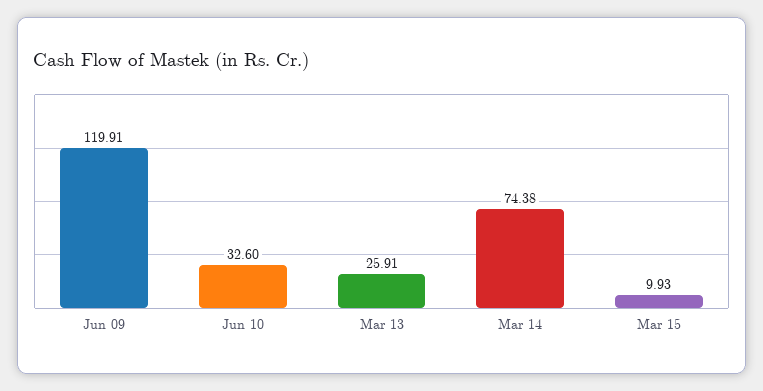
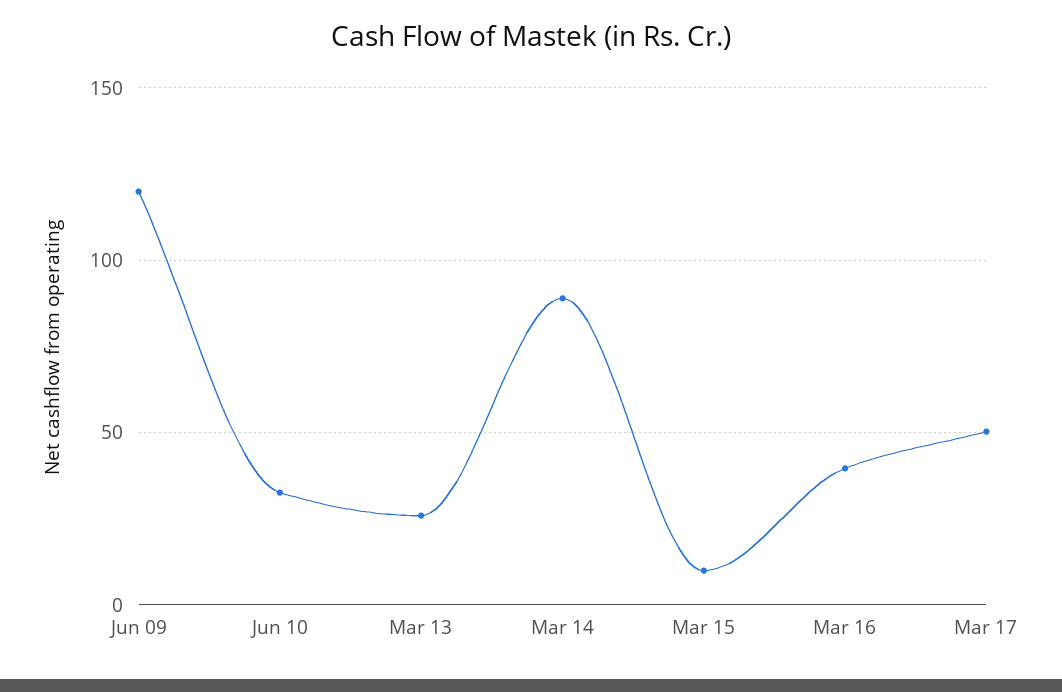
Mar 14: 74.38 -> 90
Mar 16: none -> 40
Mar 17: none -> 50

